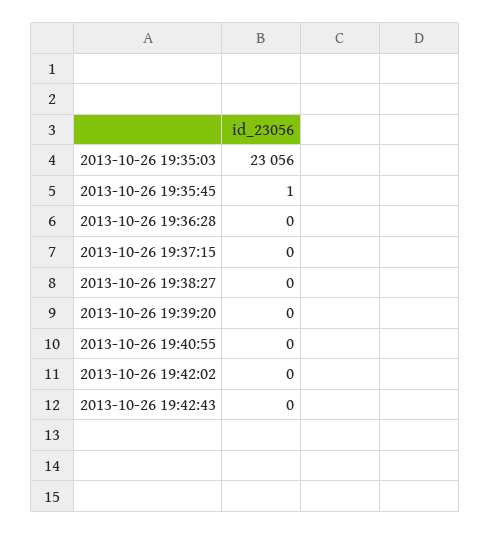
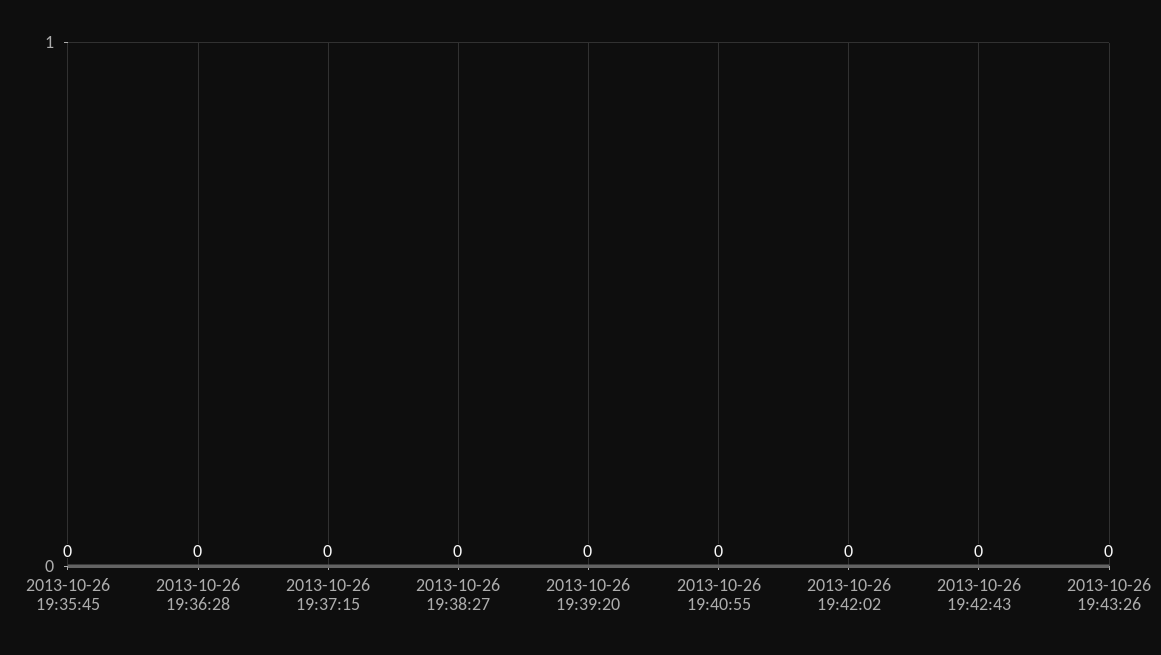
2013-10-26 19:35:03: 23056 -> none
2013-10-26 19:35:45: 1 -> 0
2013-10-26 19:43:26: none -> 0

